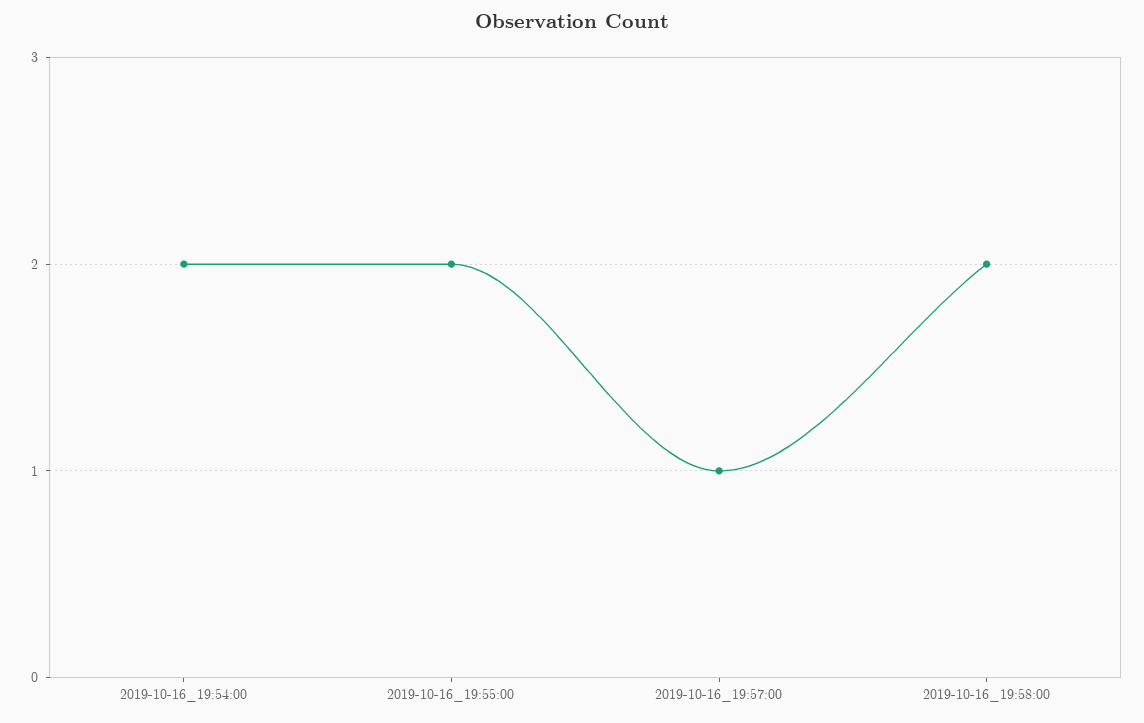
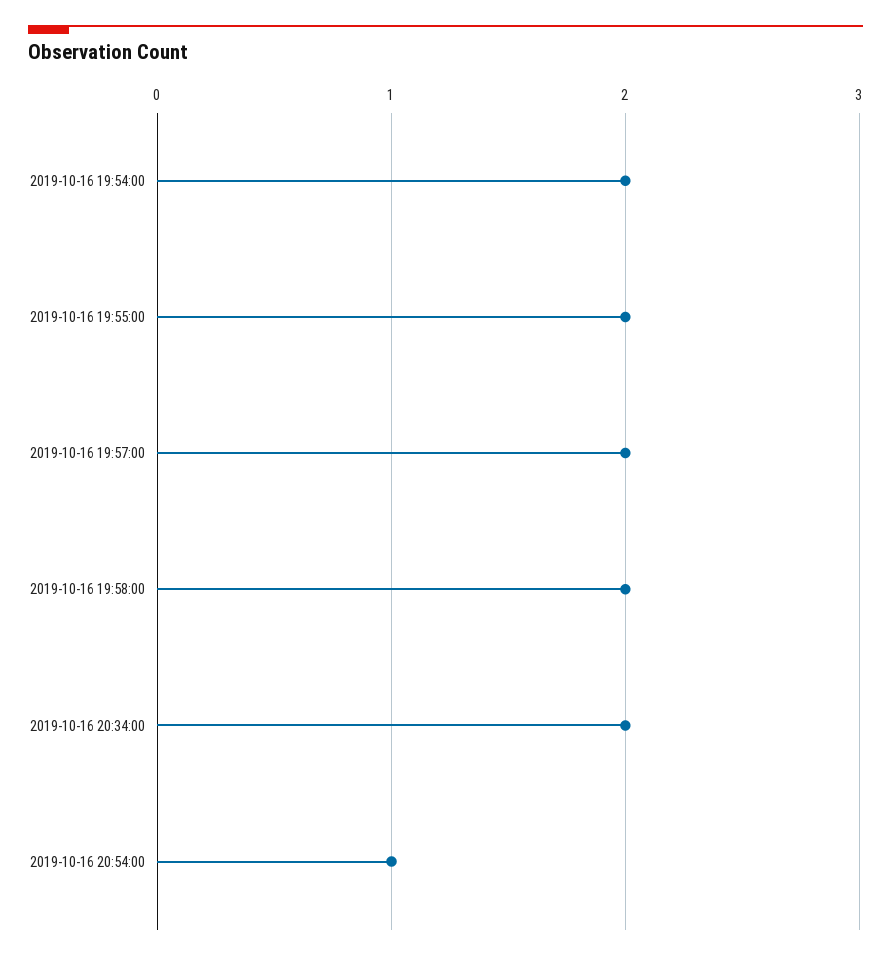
2019-10-16_19:57:00: 1 -> 2
2019-10-16 20:34:00: none -> 2
2019-10-16 20:54:00: none -> 1

